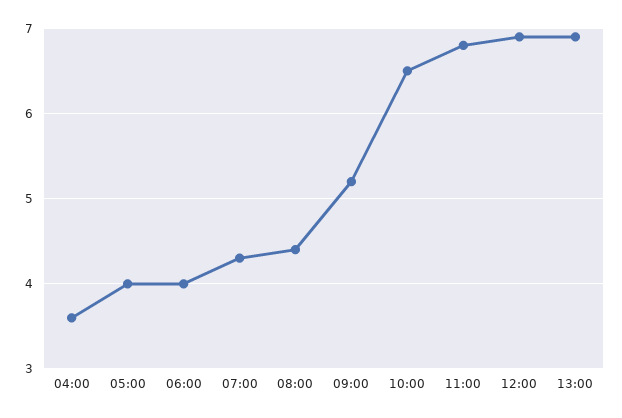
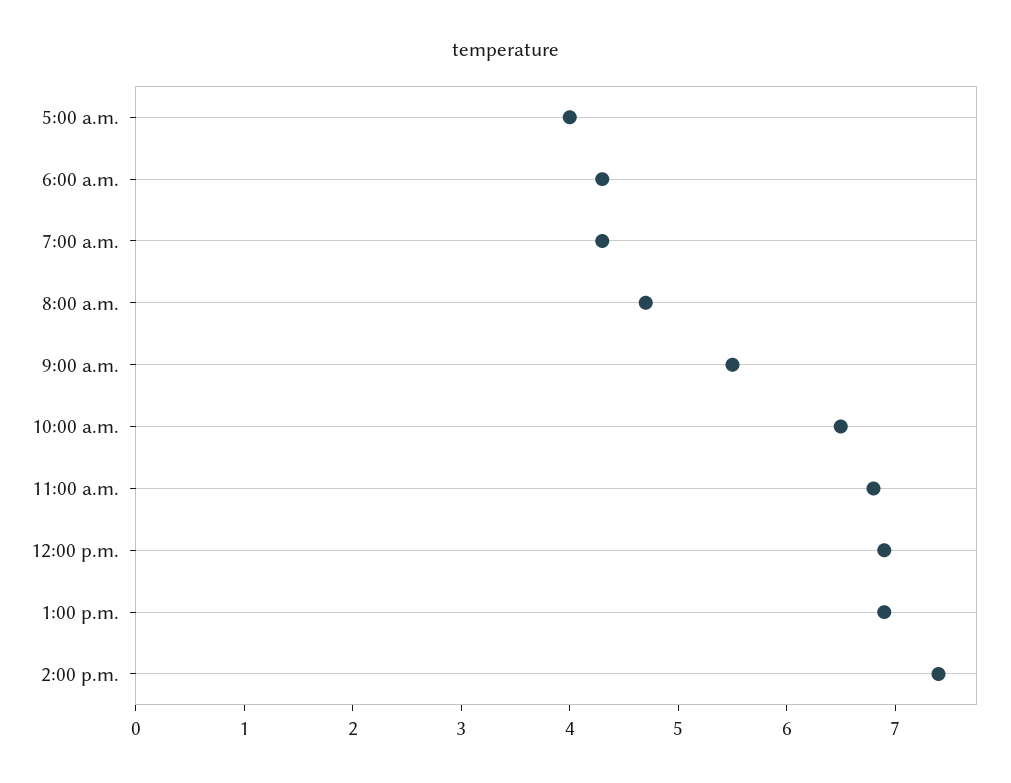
04:00: 3.6 -> none
06:00: 4 -> 4.3
08:00: 4.4 -> 4.7
09:00: 5.2 -> 5.5
2:00 p.m.: none -> 7.4

